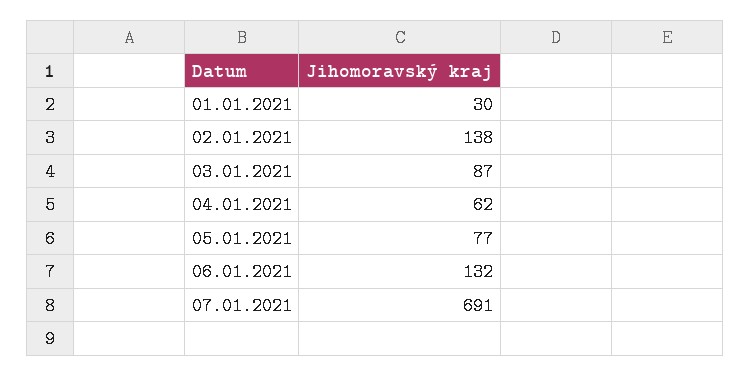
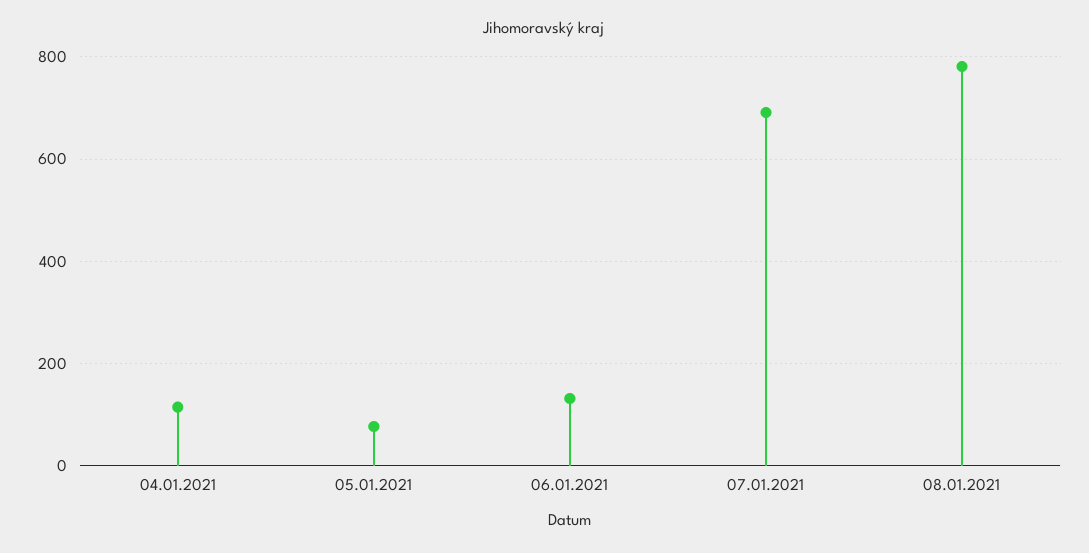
01.01.2021: 30 -> none
02.01.2021: 138 -> none
03.01.2021: 87 -> none
04.01.2021: 62 -> 120
08.01.2021: none -> 780

